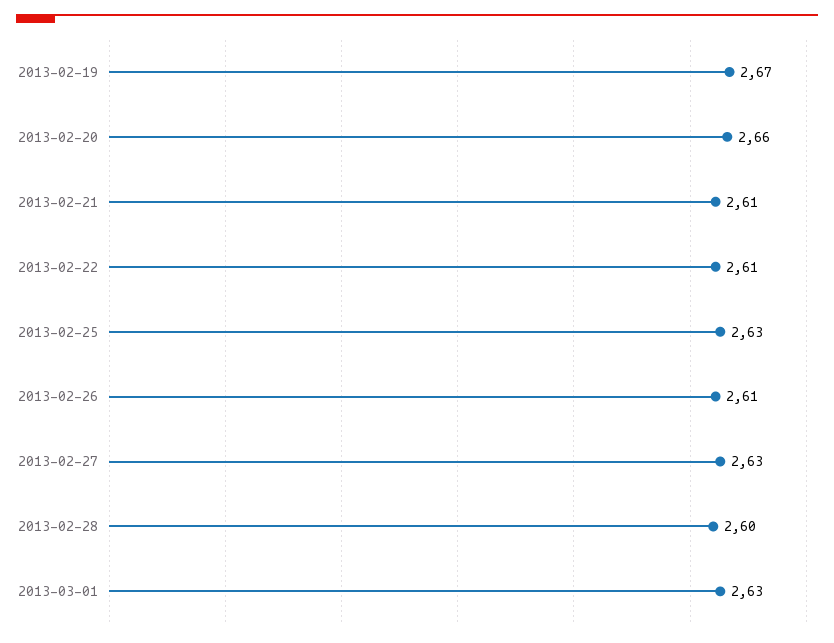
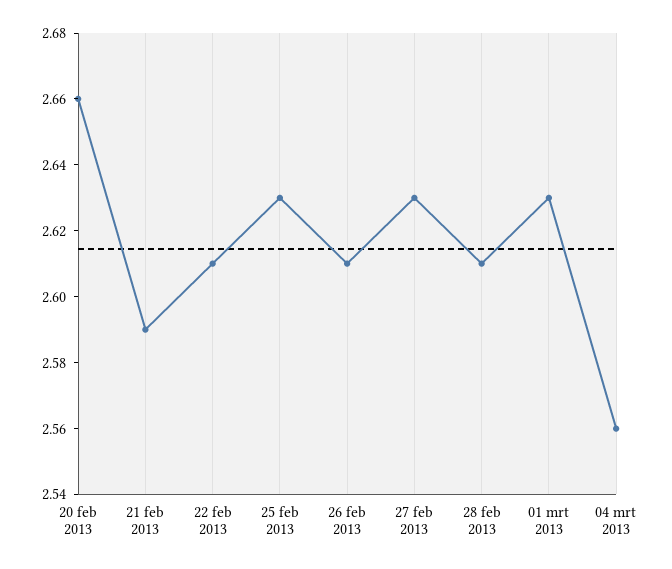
2013-02-19: 2.67 -> none
2013-02-21: 2.61 -> 2.59
2013-02-28: 2.6 -> 2.61
04 mrt 2013: none -> 2.56

